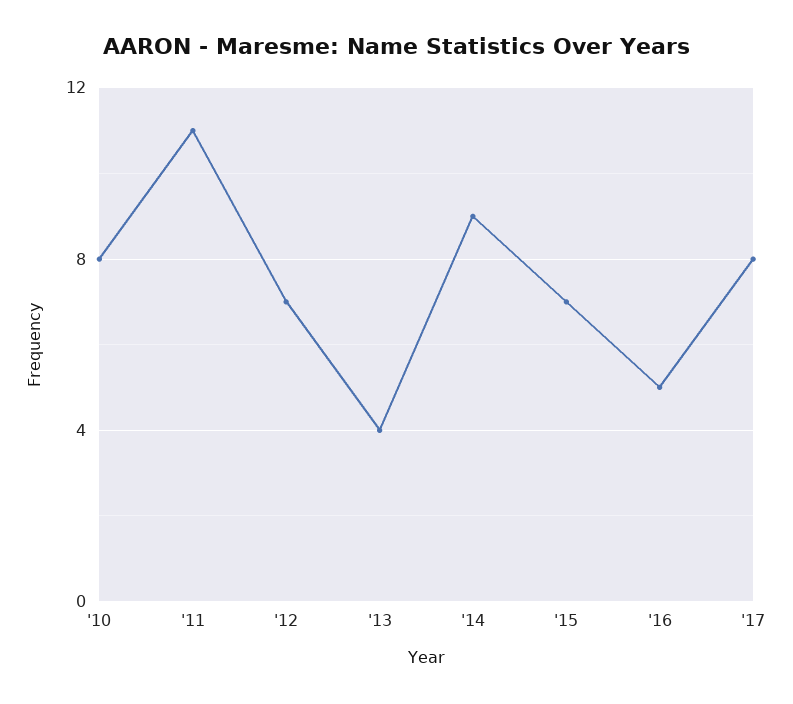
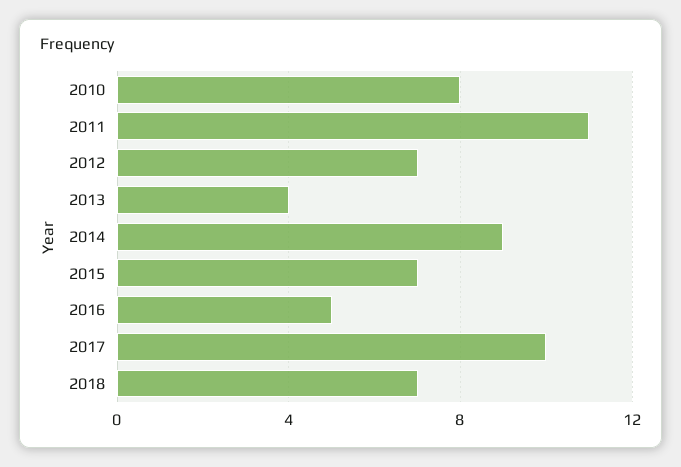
'17: 8 -> 10
2018: none -> 7

